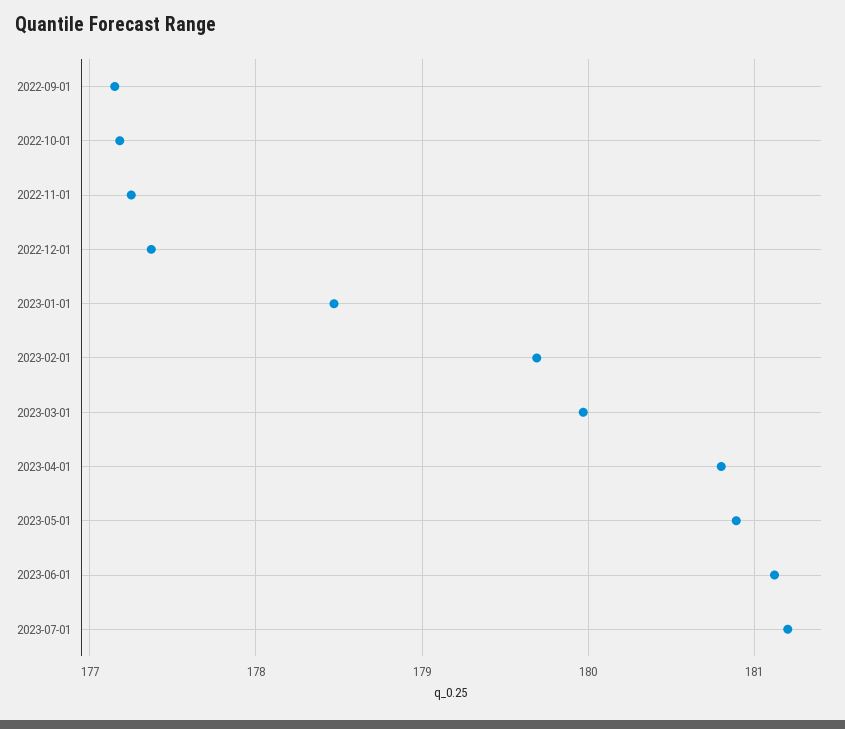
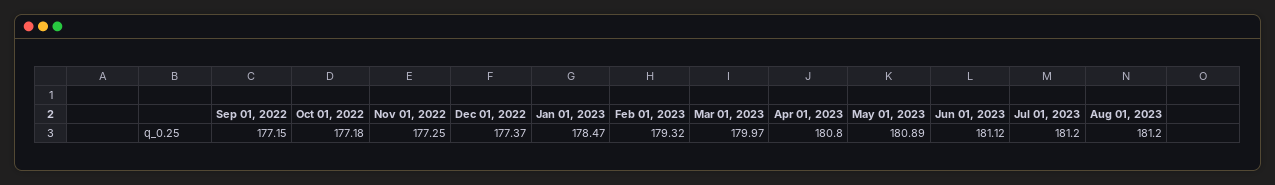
2023-02-01: 179.7 -> 179.32
Aug 01, 2023: none -> 181.2

